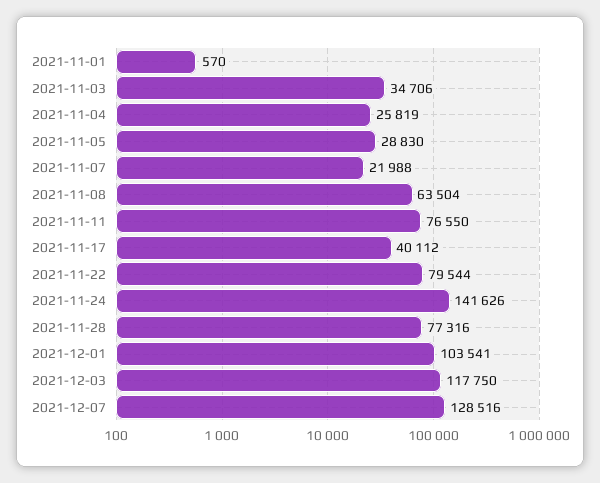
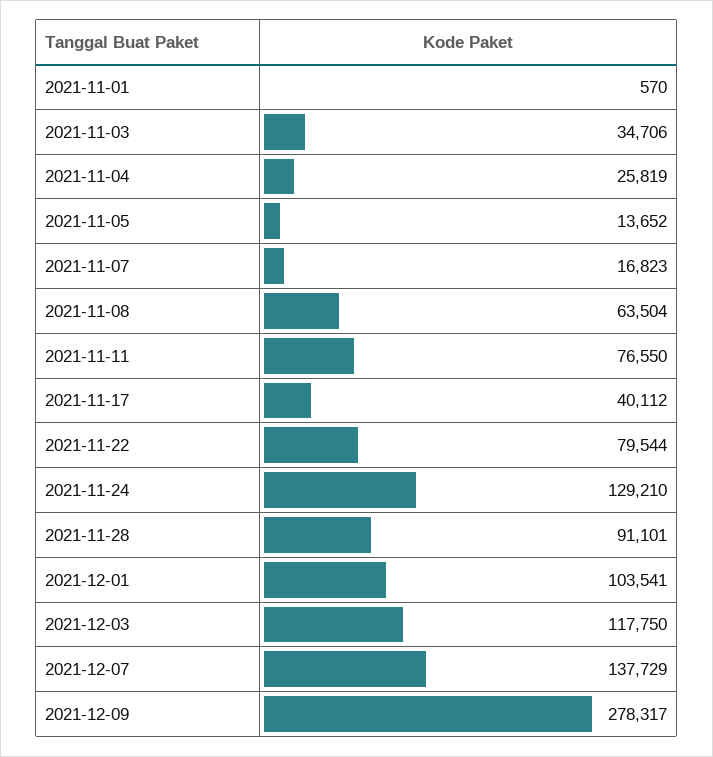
2021-11-05: 28830 -> 13652
2021-11-07: 21988 -> 16823
2021-11-24: 141626 -> 129210
2021-11-28: 77316 -> 91101
2021-12-07: 128516 -> 137729
2021-12-09: none -> 278317

